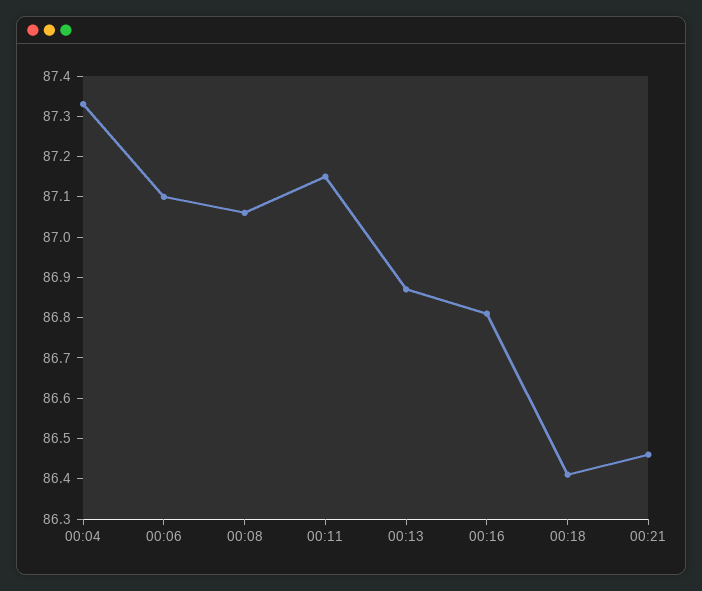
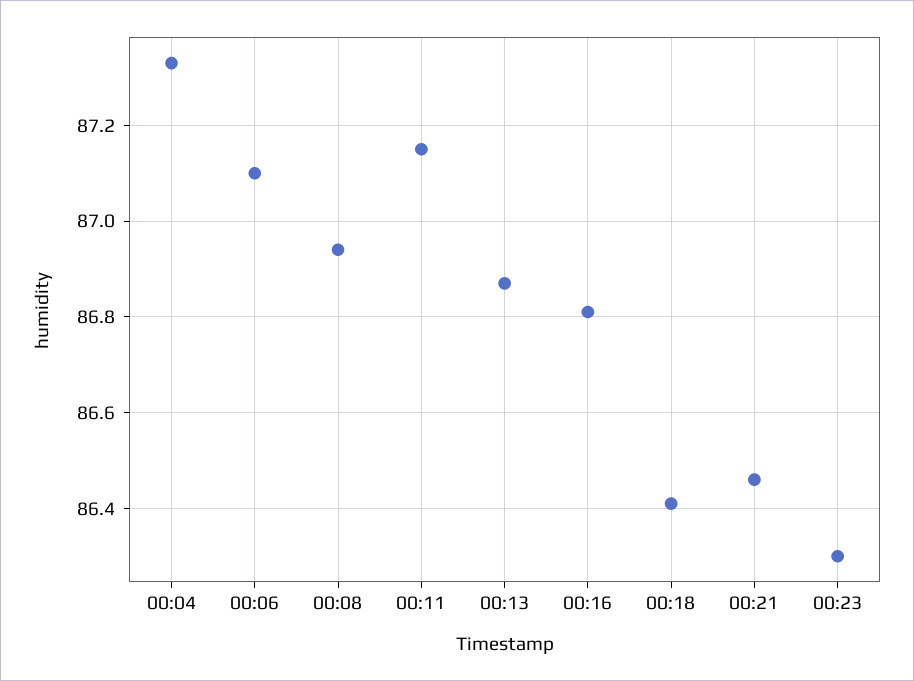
00:08: 87.05 -> 86.95
00:23: none -> 86.3

